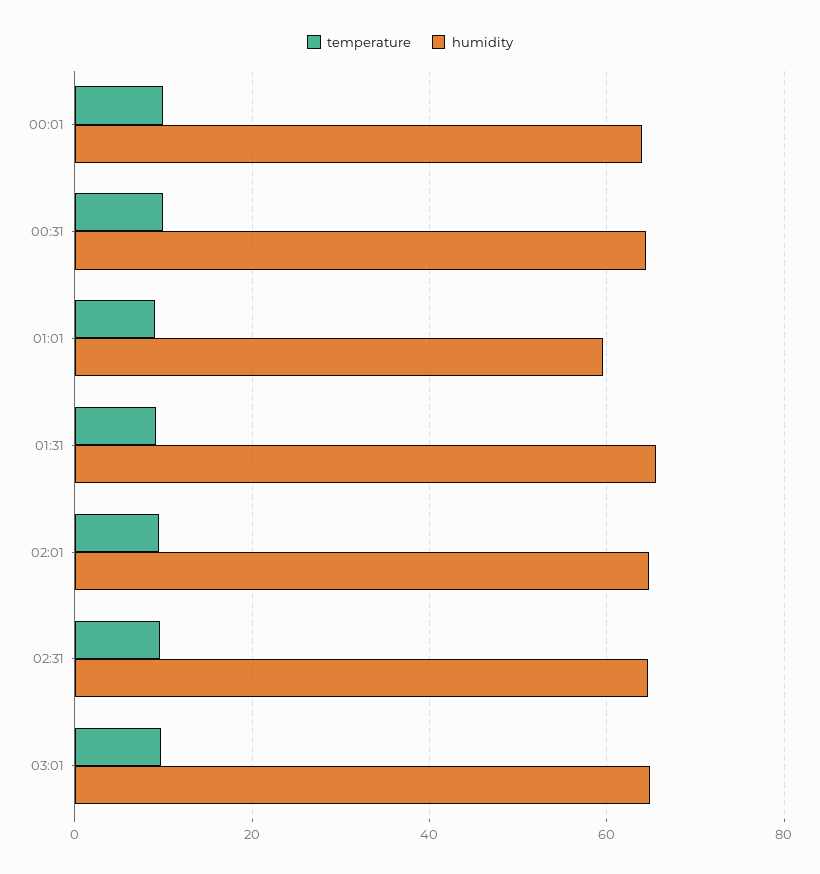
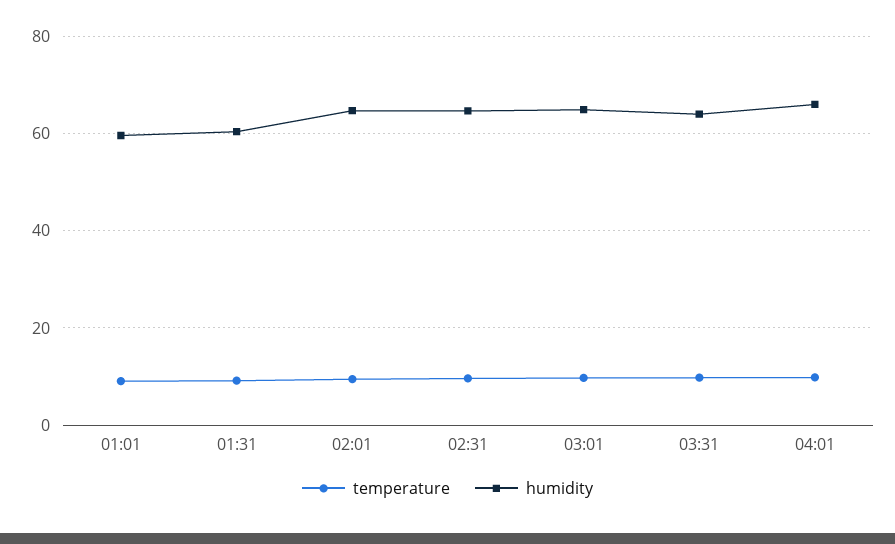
temperature, 00:01: 10 -> none
humidity, 00:01: 64 -> none
temperature, 00:31: 10 -> none
humidity, 00:31: 64 -> none
humidity, 01:31: 66 -> 60
temperature, 03:31: none -> 10
humidity, 03:31: none -> 64
temperature, 04:01: none -> 10
humidity, 04:01: none -> 66

